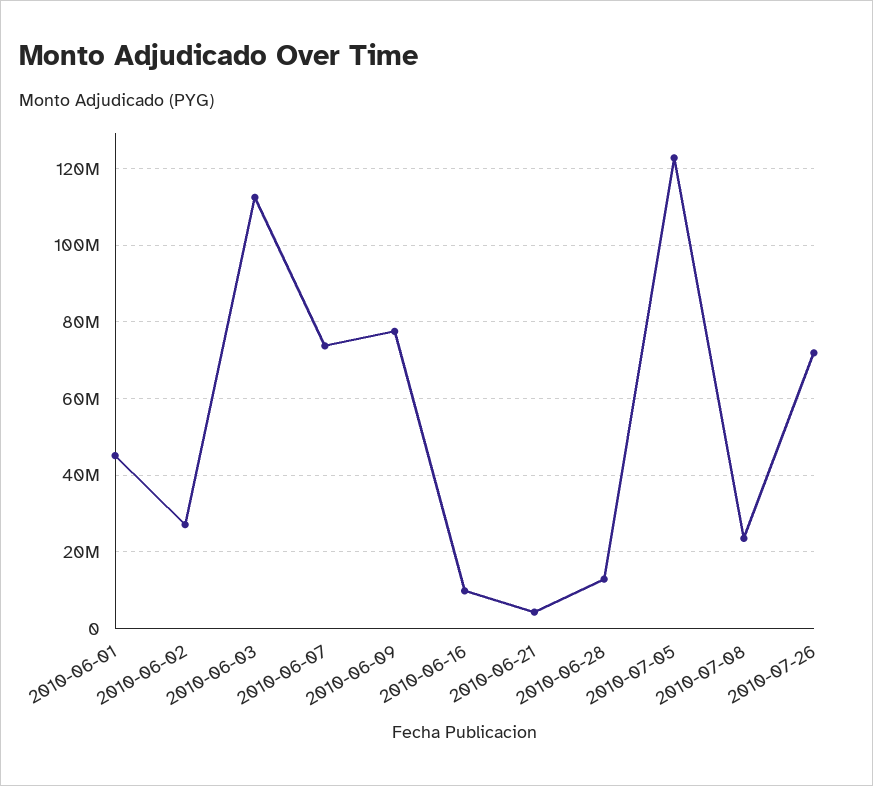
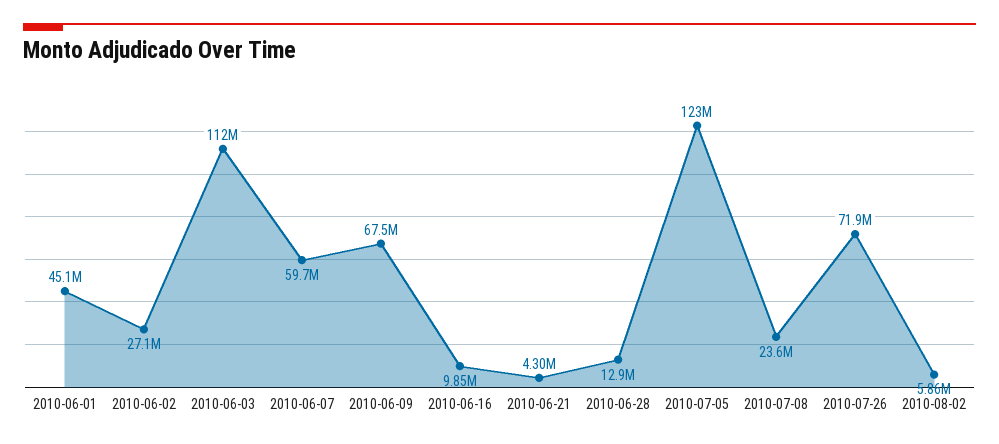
2010-06-07: 74000000 -> 59700000
2010-06-09: 78000000 -> 67500000
2010-08-02: none -> 5860000

